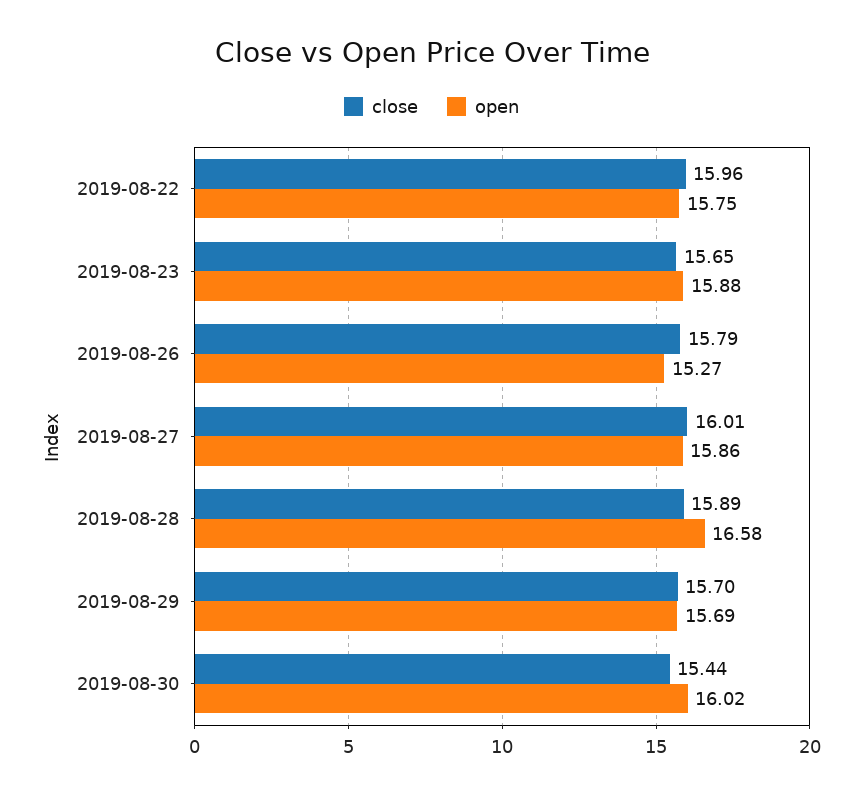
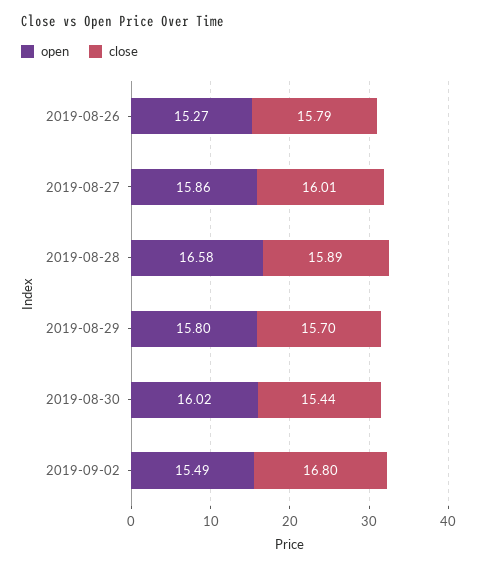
close, 2019-08-22: 15.96 -> none
open, 2019-08-22: 15.75 -> none
close, 2019-08-23: 15.65 -> none
open, 2019-08-23: 15.88 -> none
open, 2019-08-29: 15.69 -> 15.8
open, 2019-09-02: none -> 15.49
close, 2019-09-02: none -> 16.8

